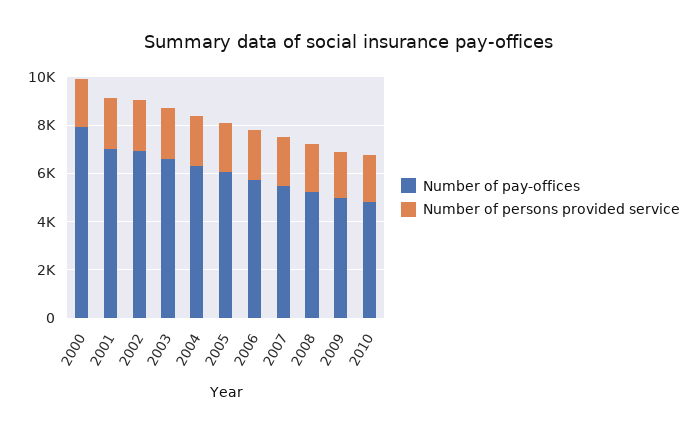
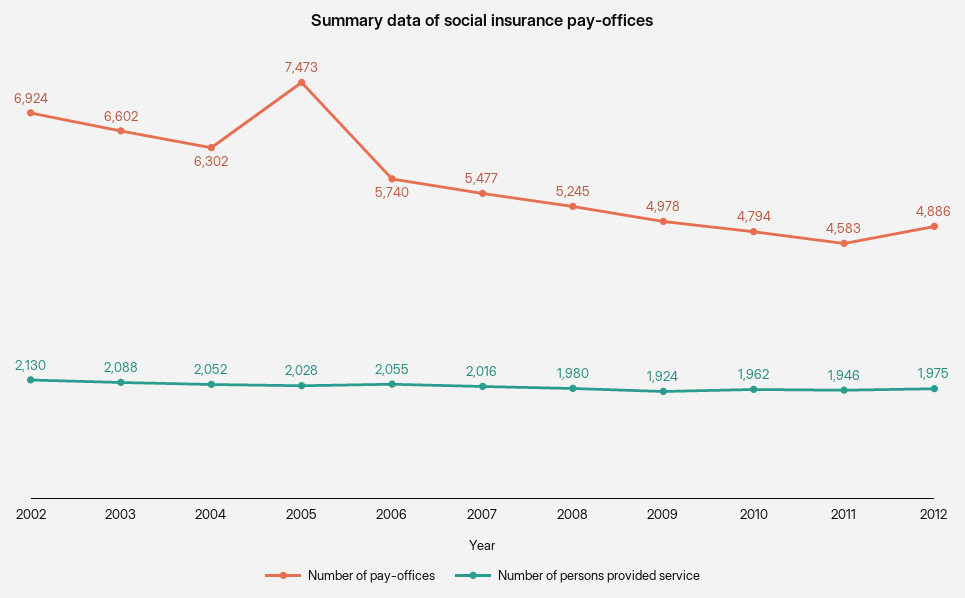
Number of pay-offices, 2000: 8000 -> none
Number of persons provided service, 2000: 2000 -> none
Number of pay-offices, 2001: 7000 -> none
Number of persons provided service, 2001: 2000 -> none
Number of pay-offices, 2005: 6000 -> 7473
Number of pay-offices, 2011: none -> 4583
Number of persons provided service, 2011: none -> 1946
Number of pay-offices, 2012: none -> 4886
Number of persons provided service, 2012: none -> 1975

